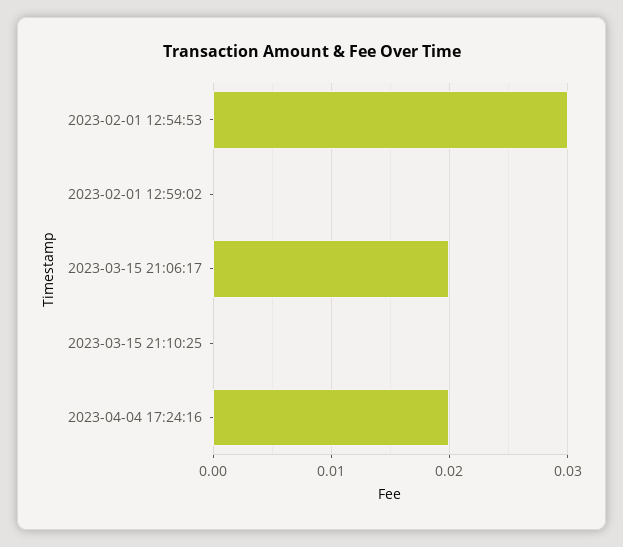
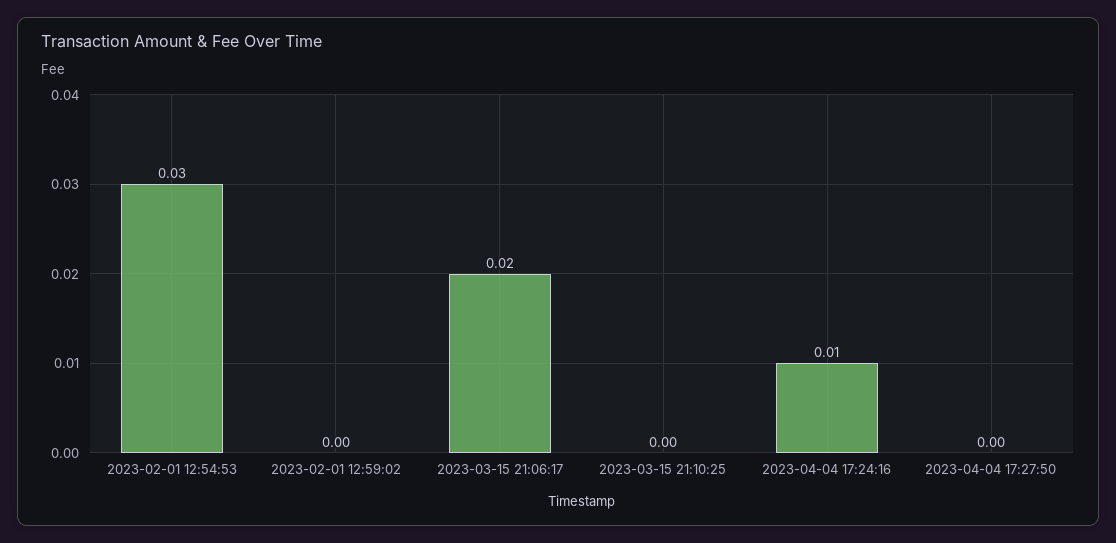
2023-04-04 17:24:16: 0.02 -> 0.01
2023-04-04 17:27:50: none -> 0

